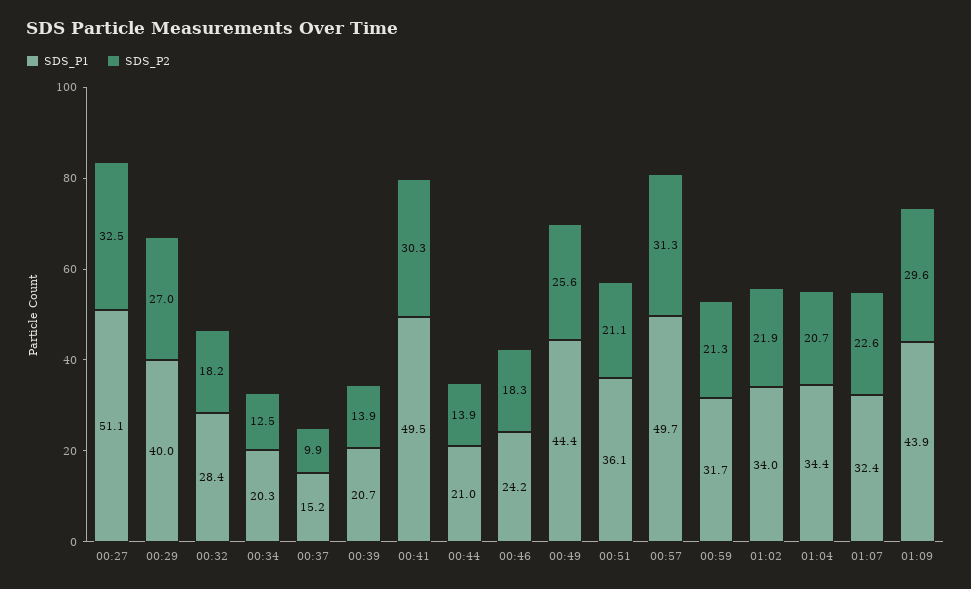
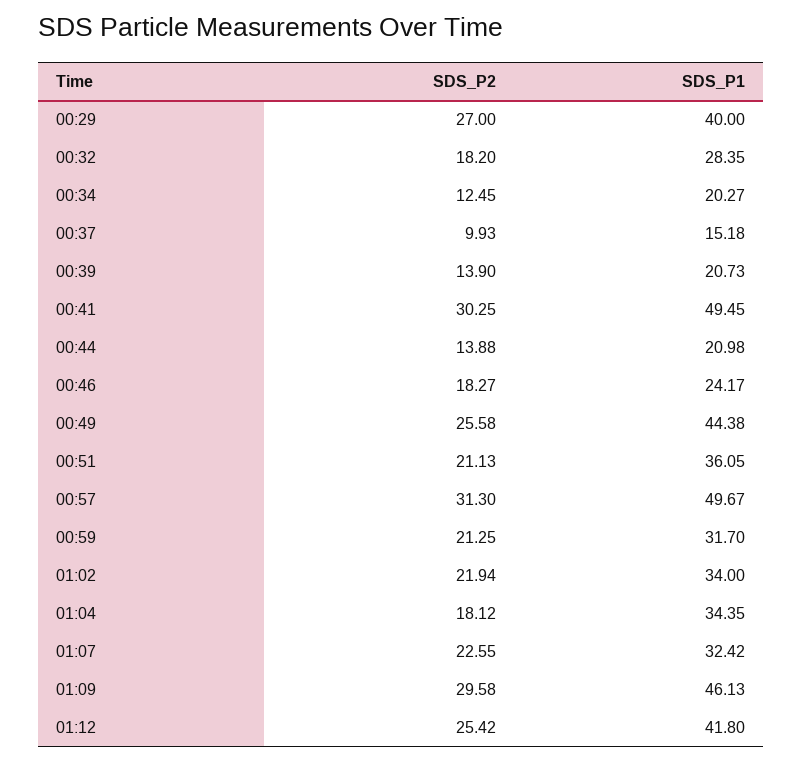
SDS_P1, 00:27: 51.1 -> none
SDS_P2, 00:27: 32.5 -> none
SDS_P2, 01:04: 20.7 -> 18.12
SDS_P1, 01:09: 43.9 -> 46.13
SDS_P2, 01:12: none -> 25.42
SDS_P1, 01:12: none -> 41.8

